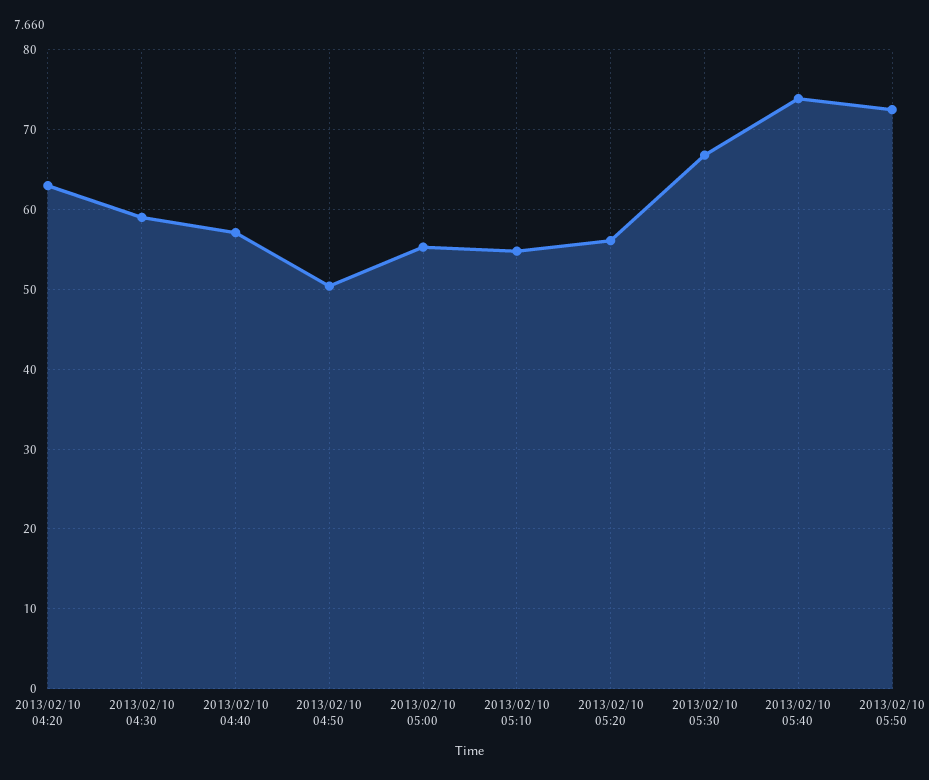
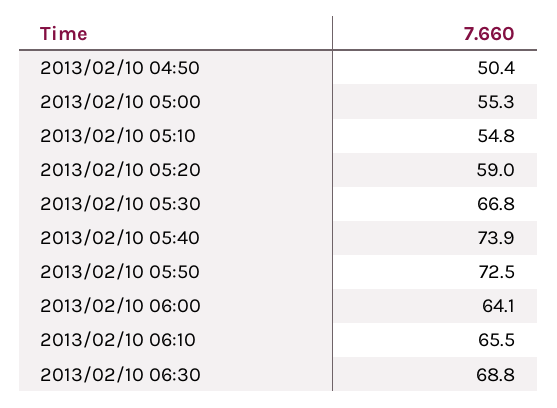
2013/02/10 04:20: 63 -> none
2013/02/10 04:30: 59 -> none
2013/02/10 04:40: 57 -> none
2013/02/10 05:20: 56 -> 59
2013/02/10 06:00: none -> 64.1
2013/02/10 06:10: none -> 65.5
2013/02/10 06:30: none -> 68.8

